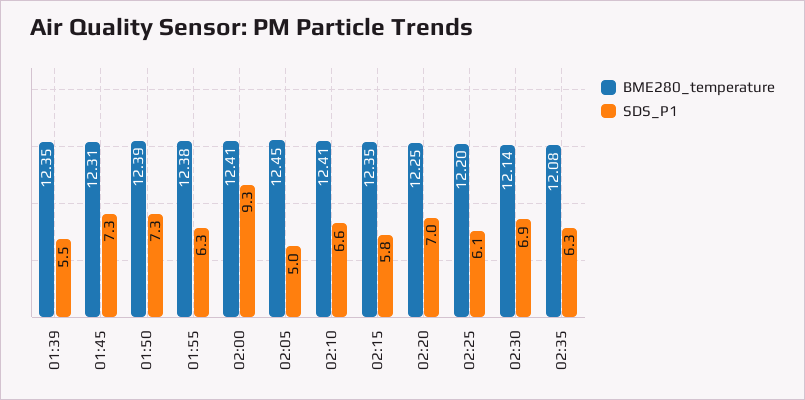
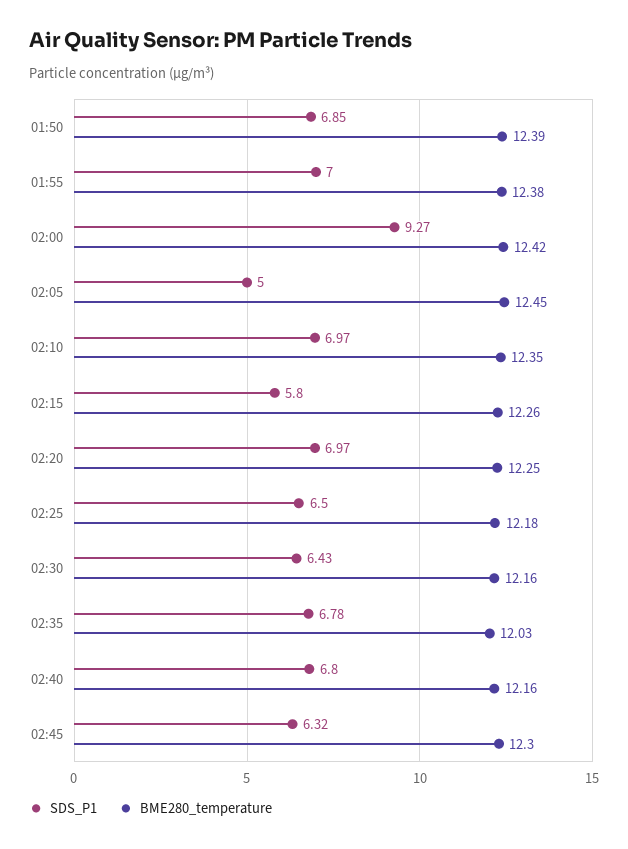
BME280_temperature, 01:39: 12.35 -> none
SDS_P1, 01:39: 5.5 -> none
BME280_temperature, 01:45: 12.31 -> none
SDS_P1, 01:45: 7.3 -> none
SDS_P1, 01:50: 7.3 -> 6.85
SDS_P1, 01:55: 6.3 -> 7
BME280_temperature, 02:00: 12.41 -> 12.42
BME280_temperature, 02:10: 12.41 -> 12.35
SDS_P1, 02:10: 6.6 -> 6.97
BME280_temperature, 02:15: 12.35 -> 12.26
BME280_temperature, 02:25: 12.2 -> 12.18
SDS_P1, 02:25: 6.1 -> 6.5
BME280_temperature, 02:30: 12.14 -> 12.16
SDS_P1, 02:30: 6.9 -> 6.43
BME280_temperature, 02:35: 12.08 -> 12.03
SDS_P1, 02:35: 6.3 -> 6.78
SDS_P1, 02:40: none -> 6.8
BME280_temperature, 02:40: none -> 12.16
SDS_P1, 02:45: none -> 6.32
BME280_temperature, 02:45: none -> 12.3

